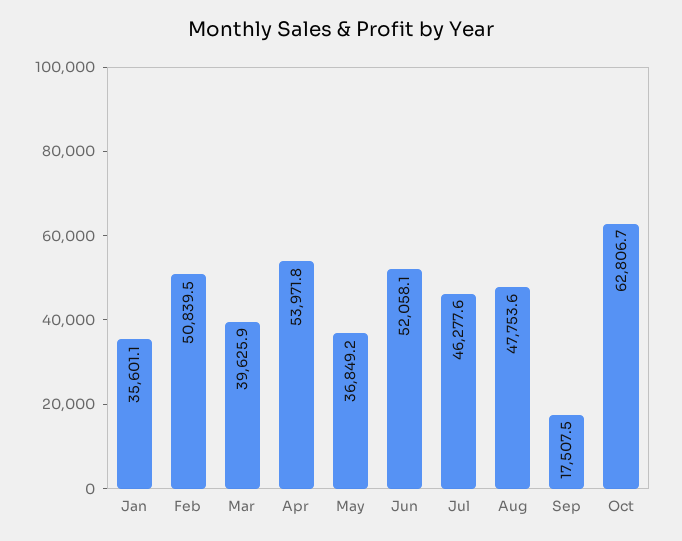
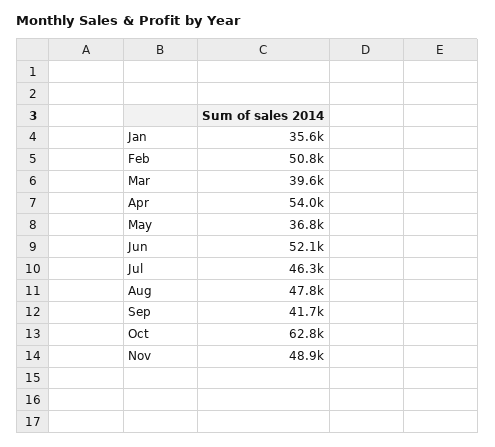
Sep: 17507.5 -> 41700
Nov: none -> 48900

